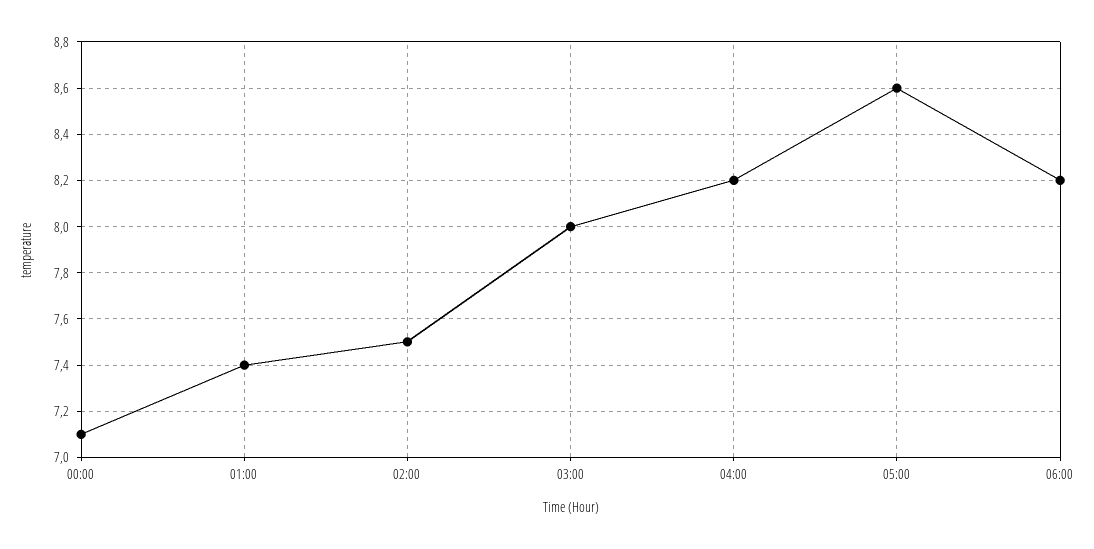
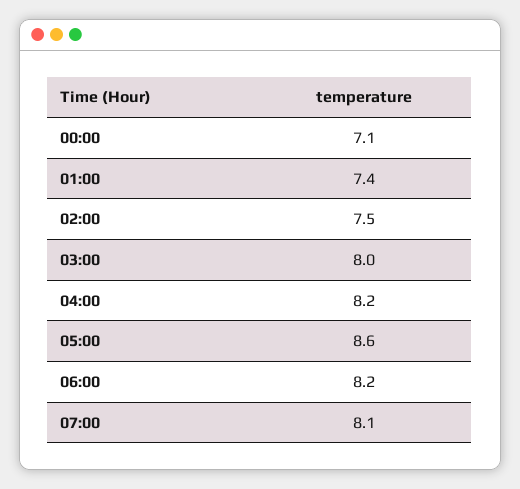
07:00: none -> 8.1

